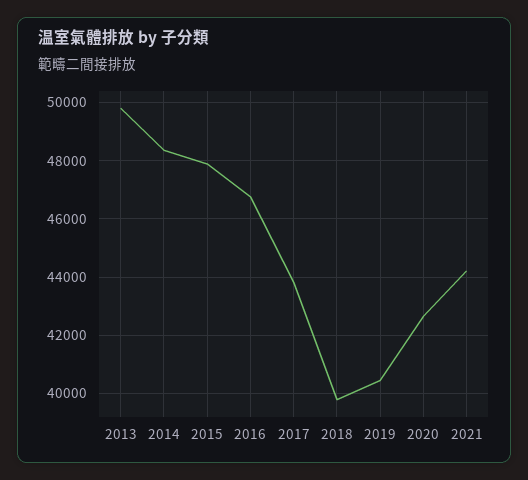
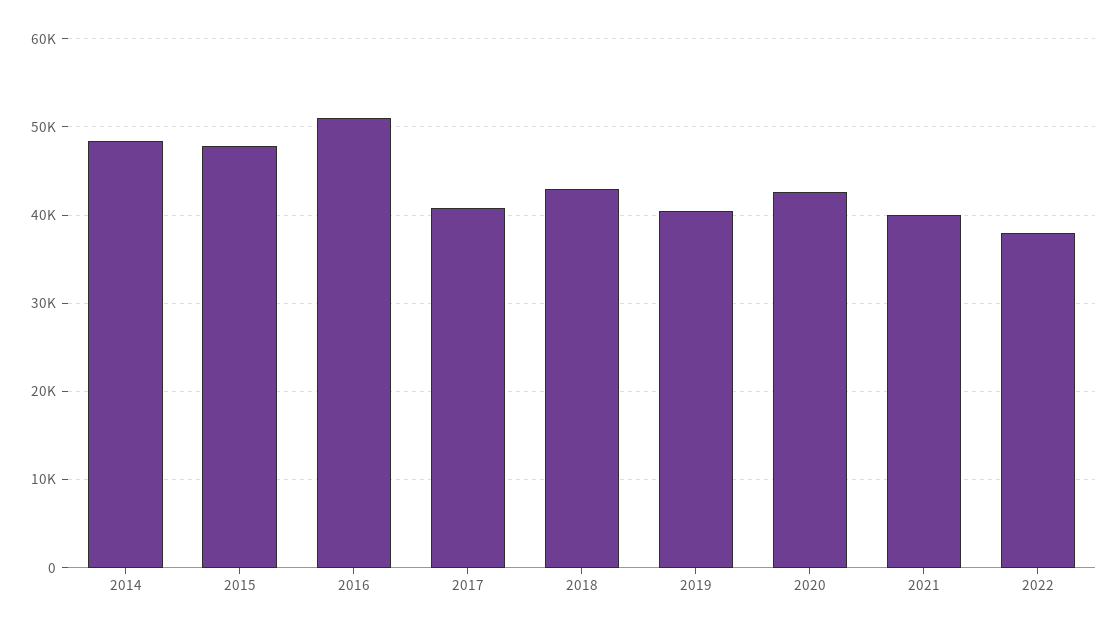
2013: 49750 -> none
2016: 46750 -> 51000
2017: 43750 -> 41000
2018: 39750 -> 43000
2021: 44250 -> 40000
2022: none -> 38000

